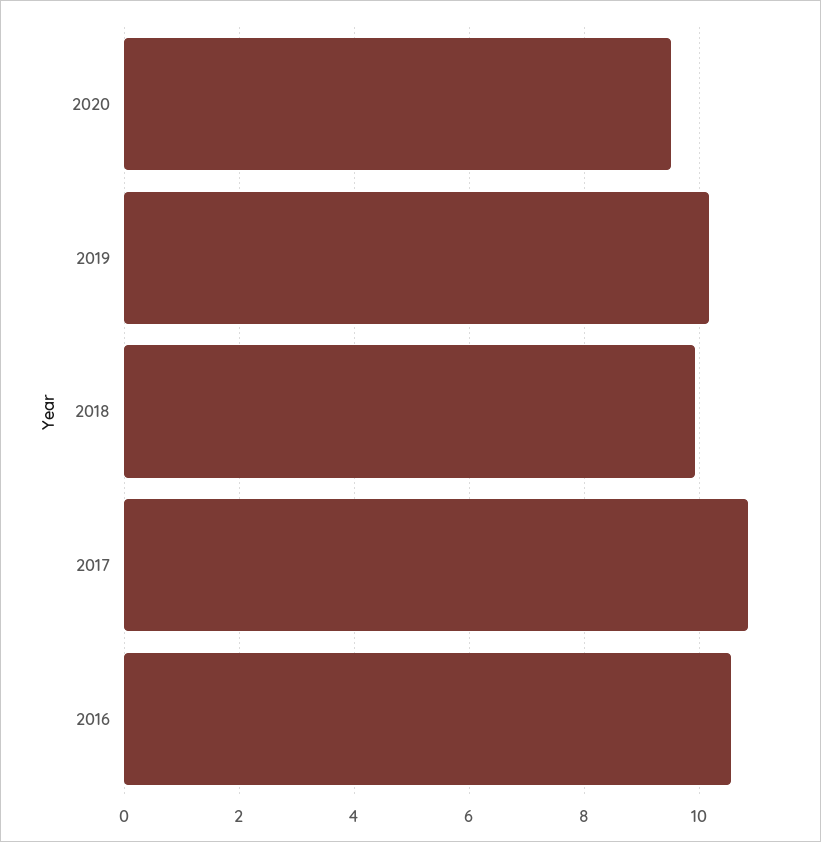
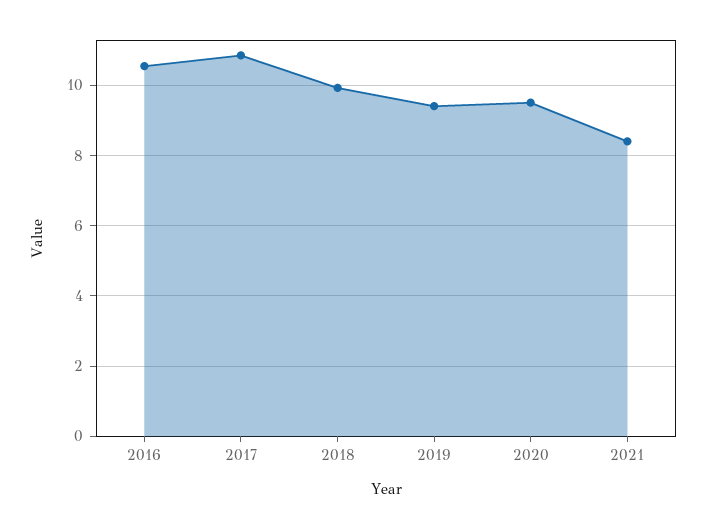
2019: 10.2 -> 9.4
2021: none -> 8.4

